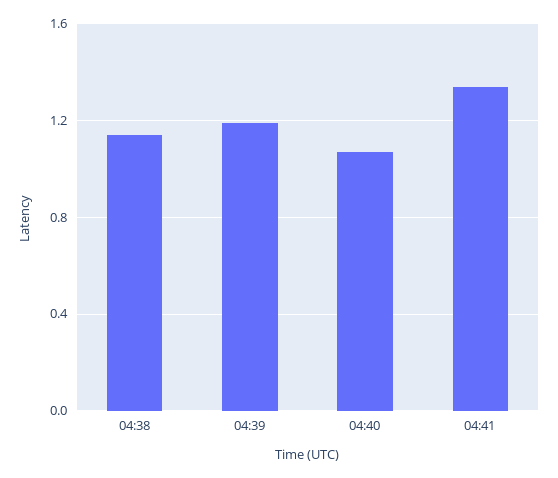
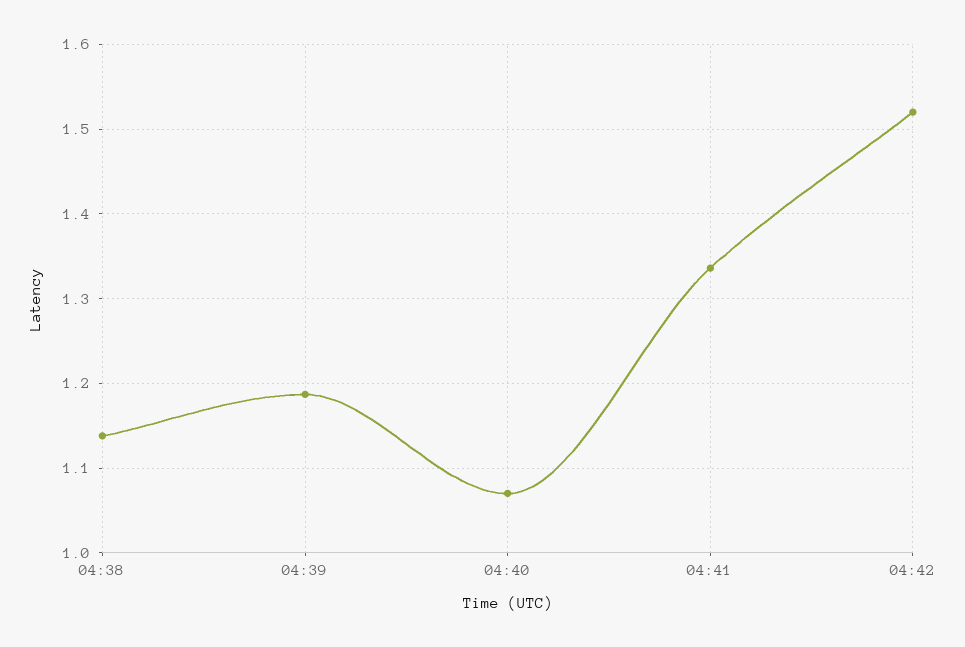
04:42: none -> 1.52

